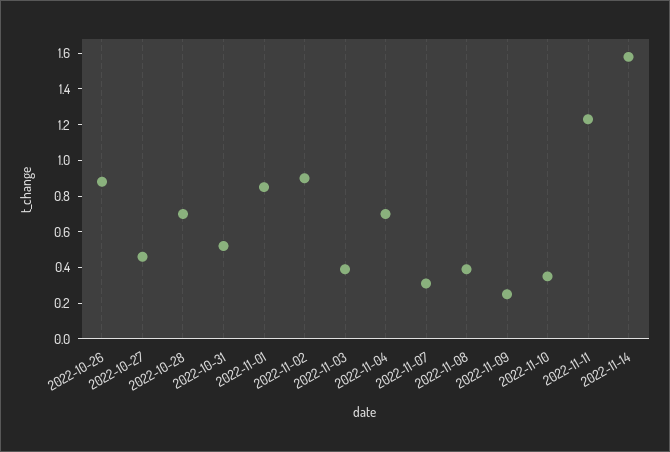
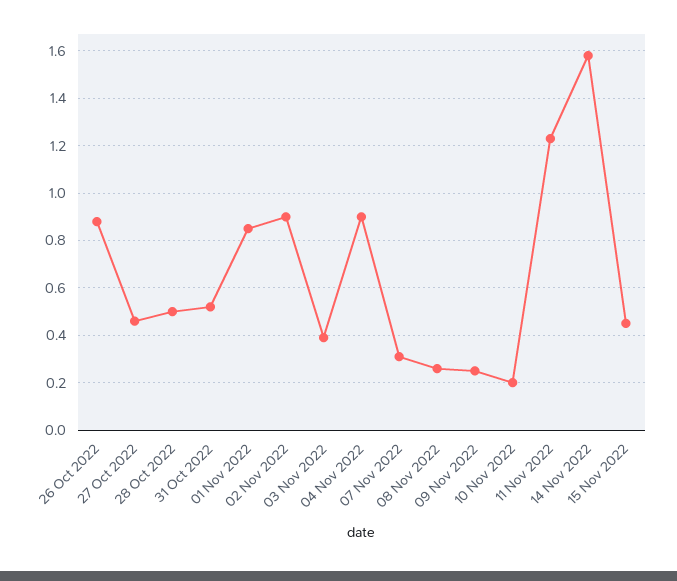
2022-10-28: 0.7 -> 0.5
2022-11-04: 0.7 -> 0.9
2022-11-08: 0.4 -> 0.25
2022-11-10: 0.35 -> 0.2
15 Nov 2022: none -> 0.45

